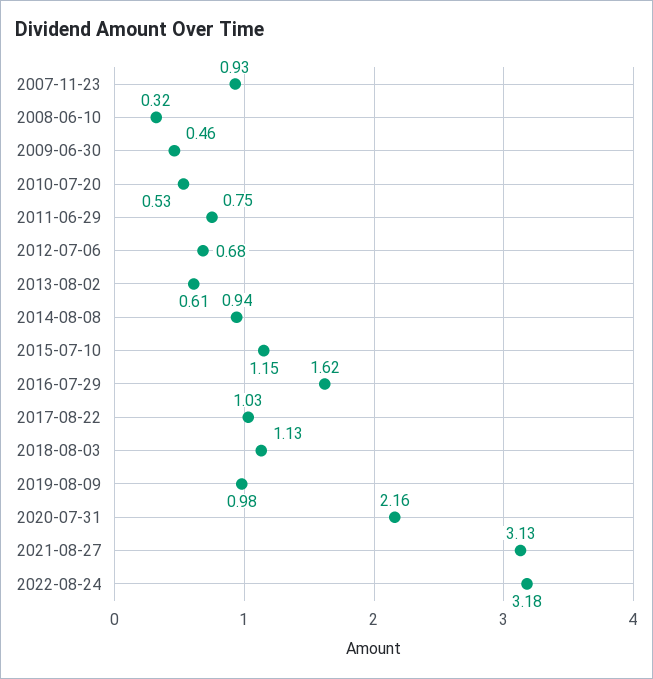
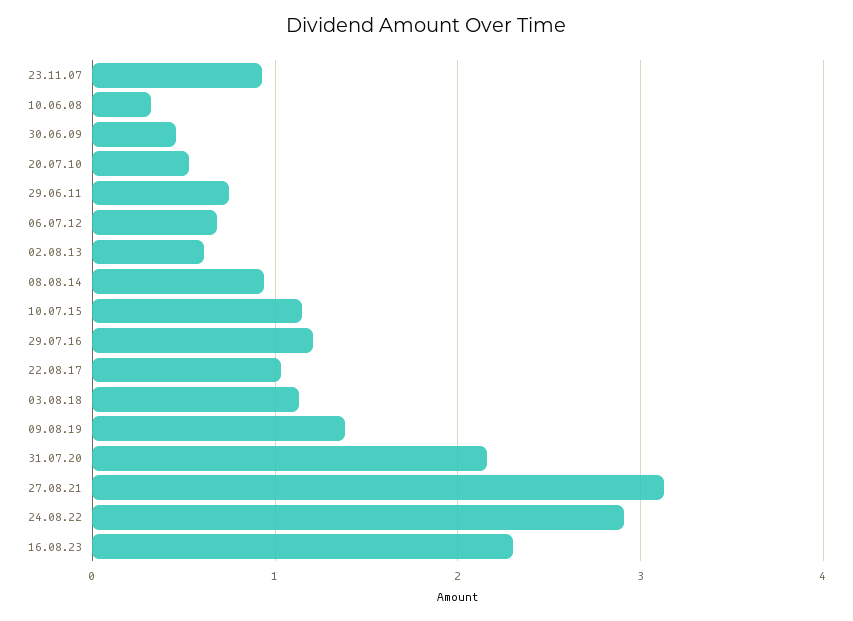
2016-07-29: 1.62 -> 1.2
2019-08-09: 0.98 -> 1.4
2022-08-24: 3.18 -> 2.9
16.08.23: none -> 2.3

